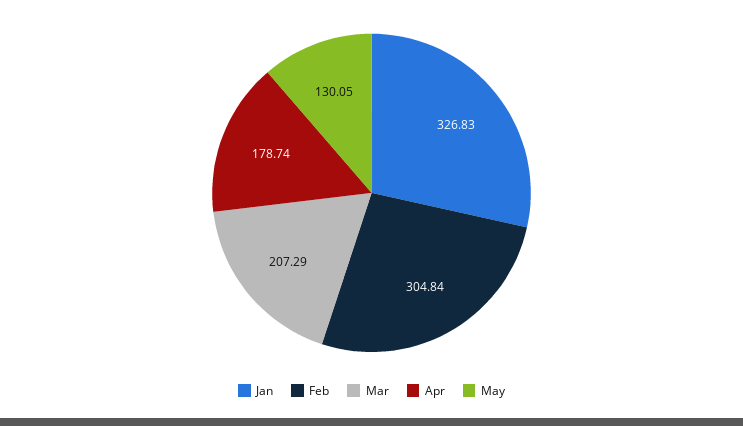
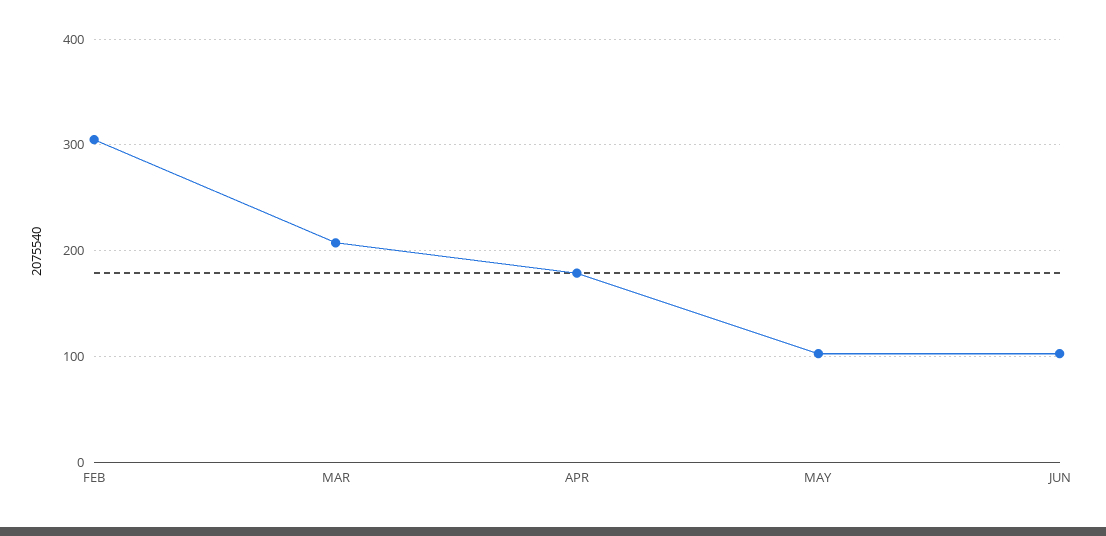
Jan: 326.83 -> none
May: 130.05 -> 100
JUN: none -> 100

